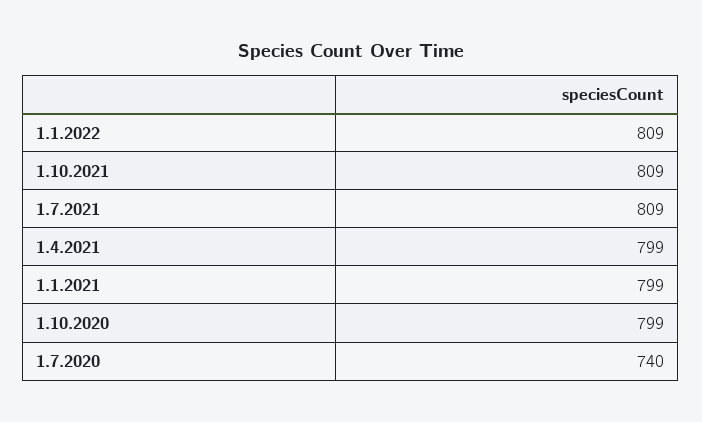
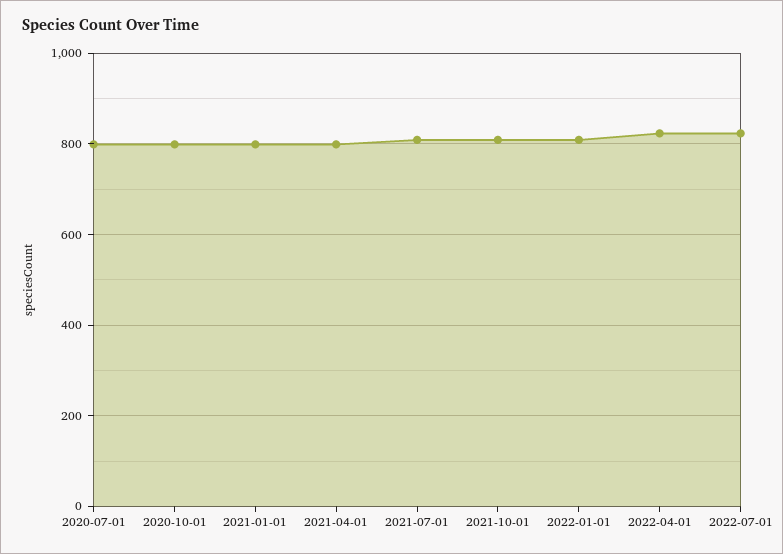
1.7.2020: 740 -> 800
2022-04-01: none -> 820
2022-07-01: none -> 820

